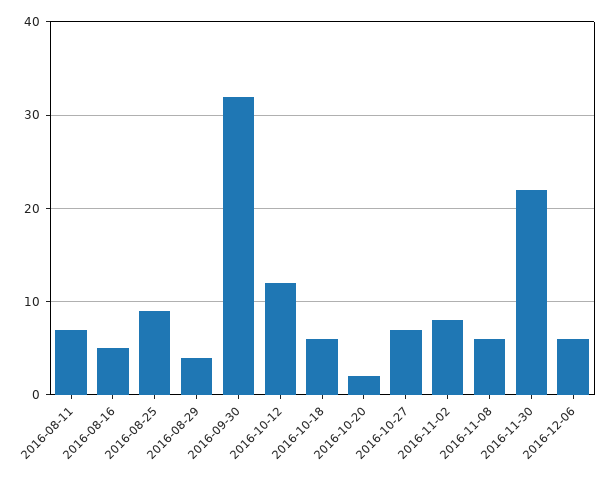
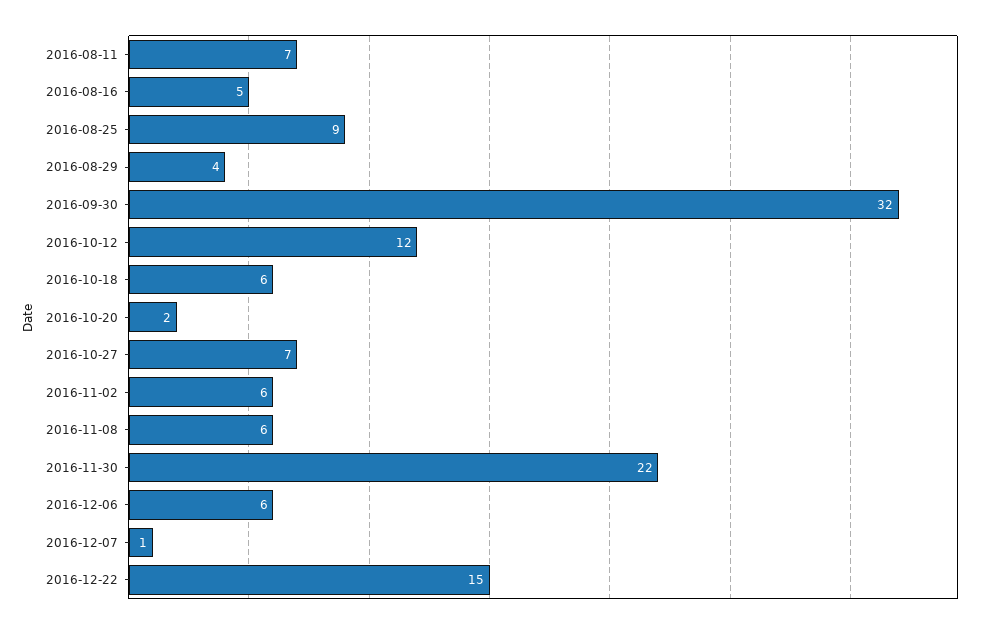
2016-11-02: 8 -> 6
2016-12-07: none -> 1
2016-12-22: none -> 15

